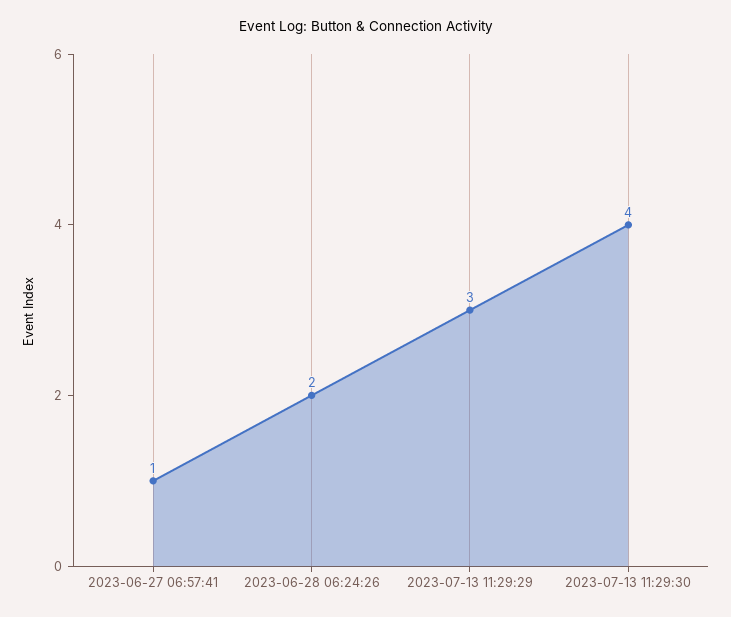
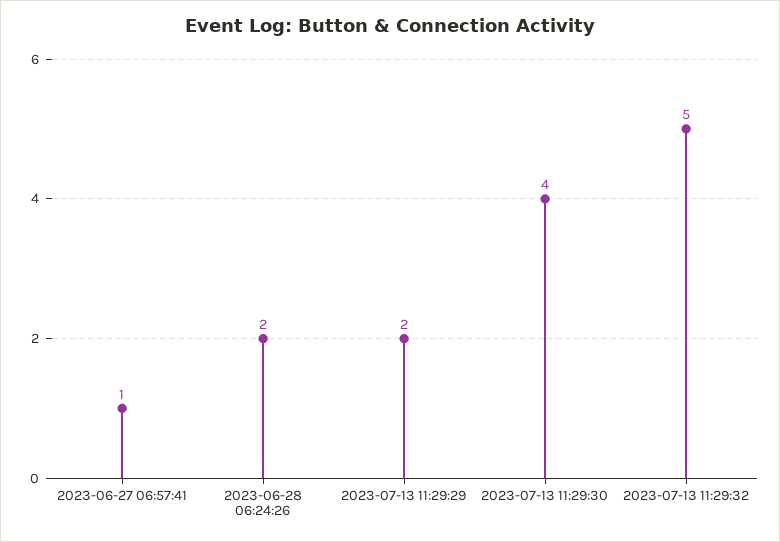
2023-07-13 11:29:29: 3 -> 2
2023-07-13 11:29:32: none -> 5

